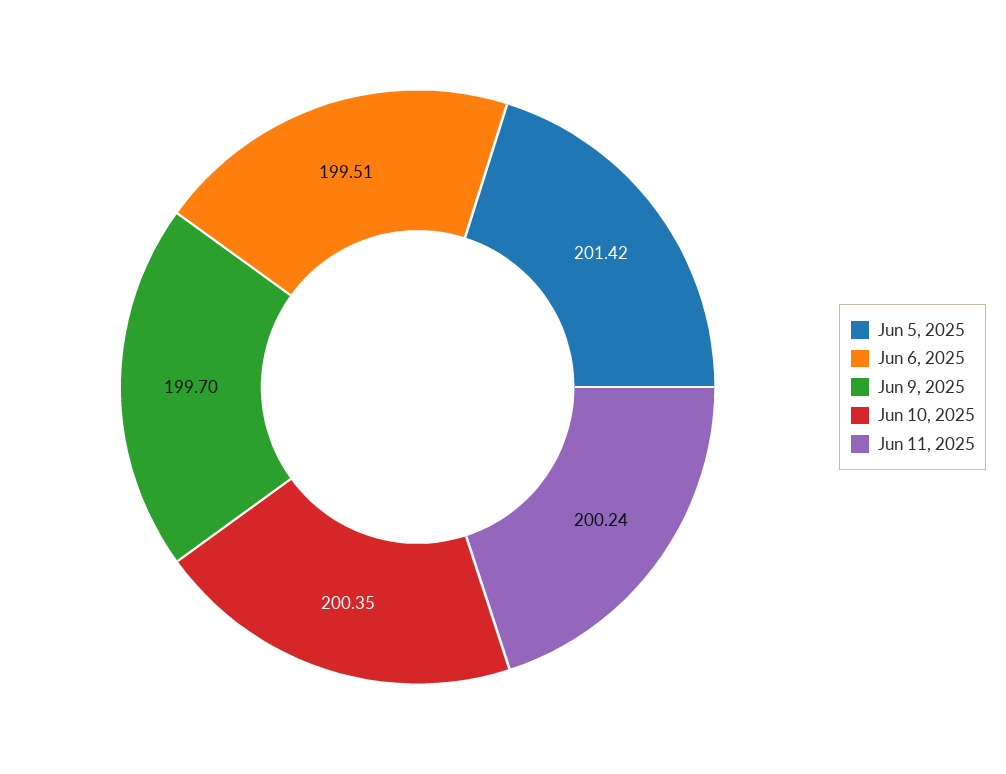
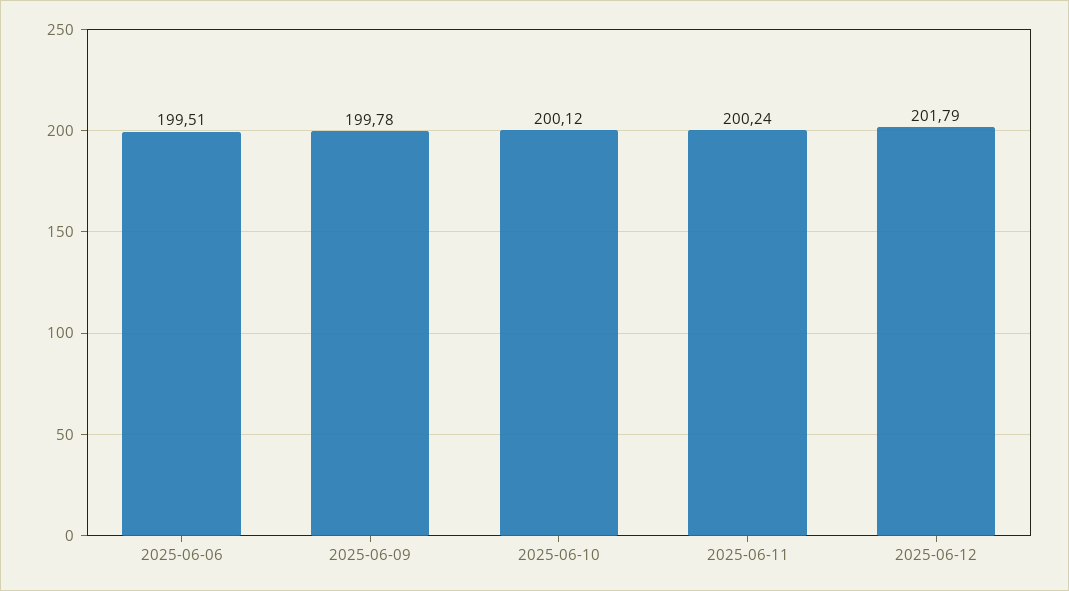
Jun 5, 2025: 201.42 -> none
Jun 9, 2025: 199.7 -> 199.78
Jun 10, 2025: 200.35 -> 200.12
2025-06-12: none -> 201.79

